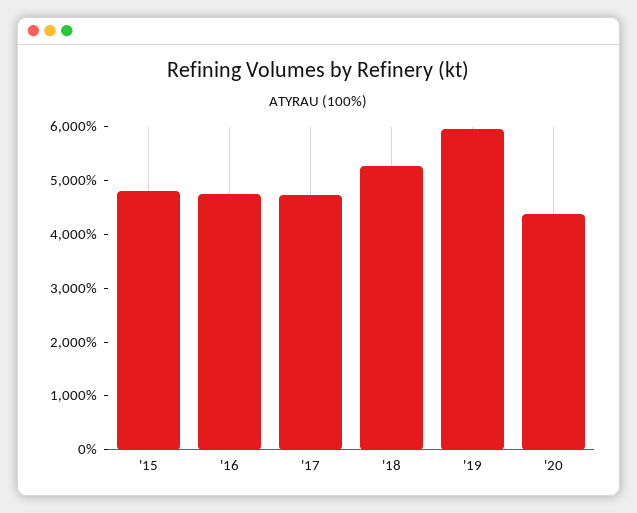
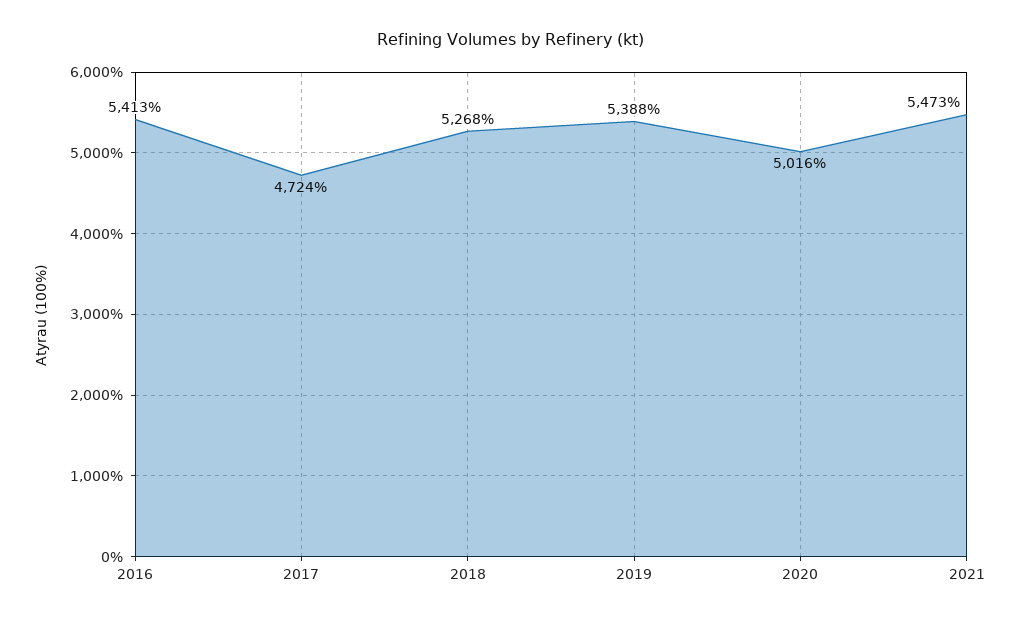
'15: 4800 -> none
'16: 4800 -> 5413
'19: 6000 -> 5388
'20: 4400 -> 5016
2021: none -> 5473

